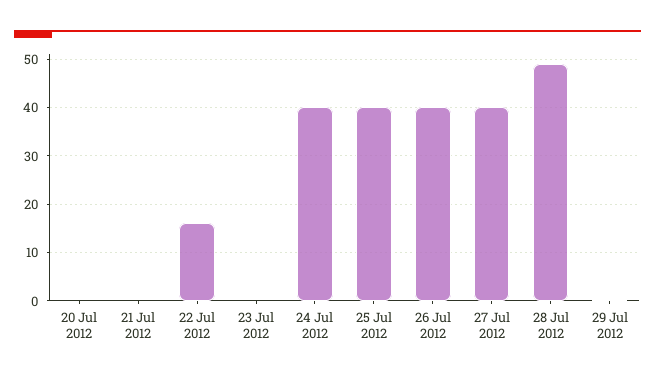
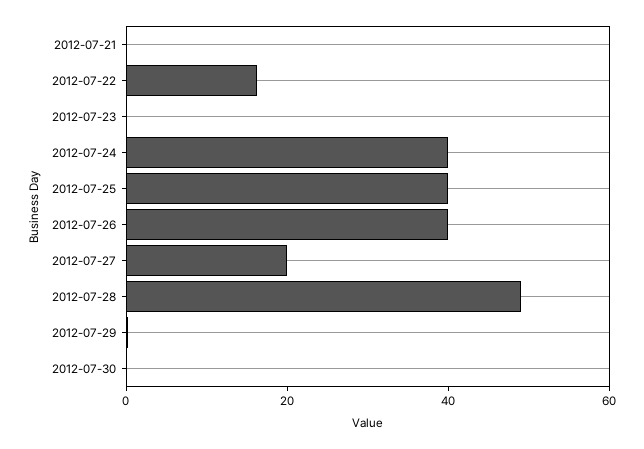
20 Jul 2012: 0 -> none
27 Jul 2012: 40 -> 20
2012-07-30: none -> 0

